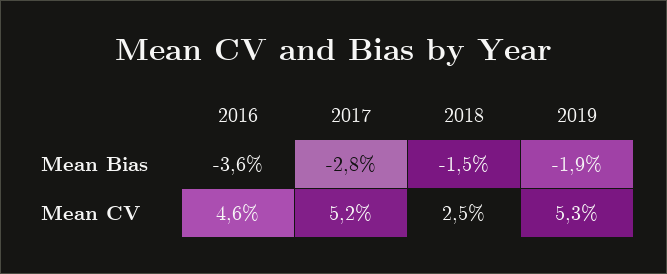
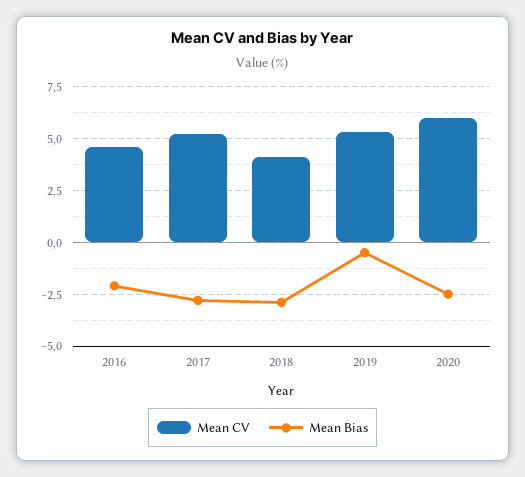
Mean Bias, 2016: -3.6 -> -2
Mean Bias, 2018: -1.5 -> -3
Mean Bias, 2019: -1.9 -> -0.5
Mean CV, 2018: 2.5 -> 4
Mean CV, 2020: none -> 6
Mean Bias, 2020: none -> -2.5

